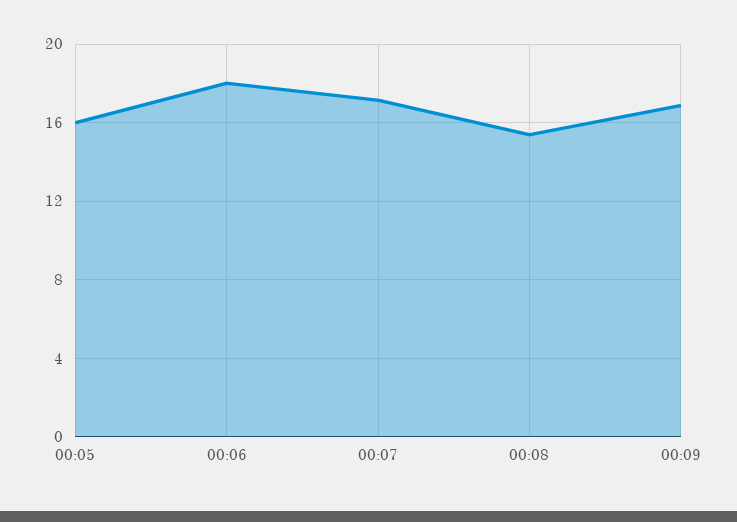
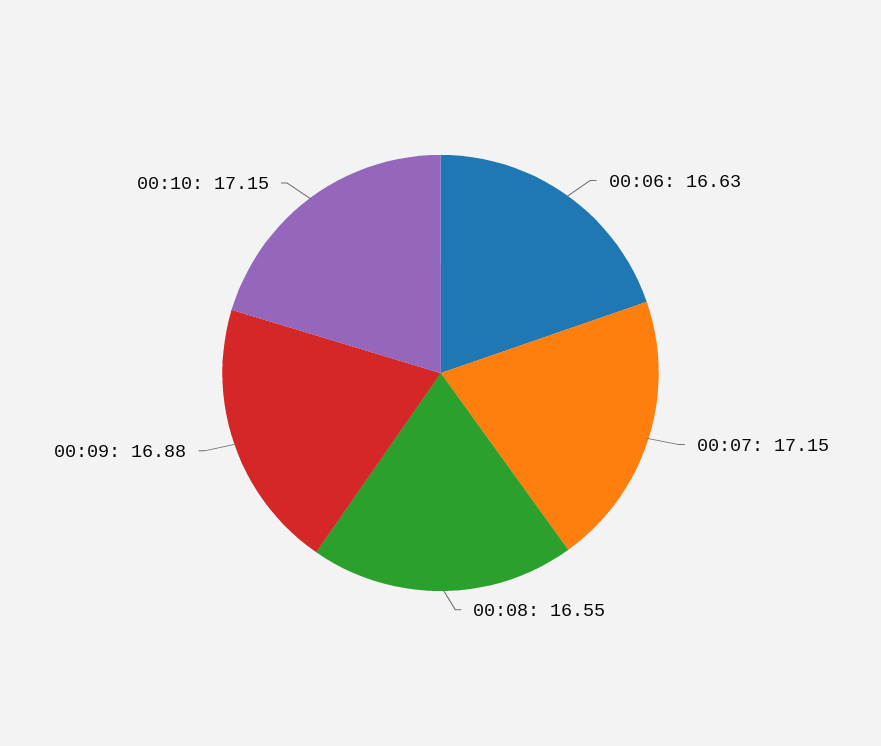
00:05: 16 -> none
00:06: 18 -> 16.63
00:08: 15.5 -> 16.55
00:10: none -> 17.15

